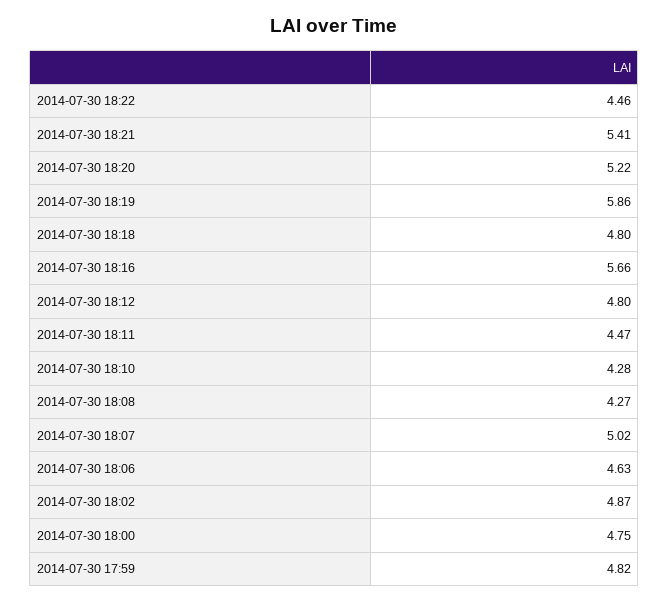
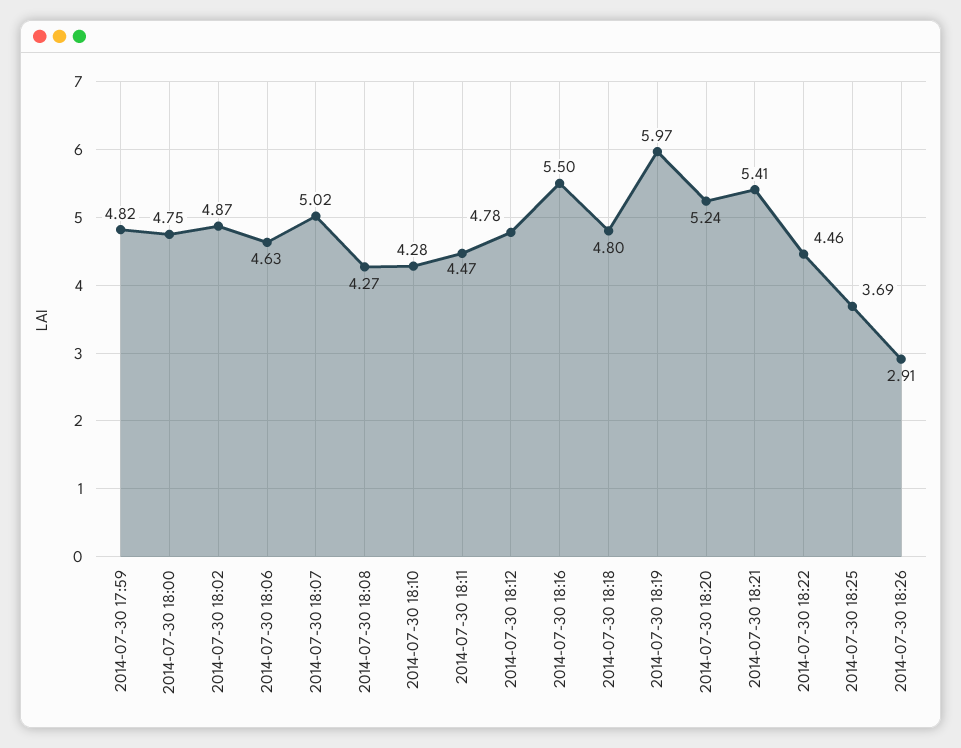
2014-07-30 18:20: 5.22 -> 5.24
2014-07-30 18:19: 5.86 -> 5.97
2014-07-30 18:16: 5.66 -> 5.5
2014-07-30 18:12: 4.8 -> 4.78
2014-07-30 18:25: none -> 3.69
2014-07-30 18:26: none -> 2.91

